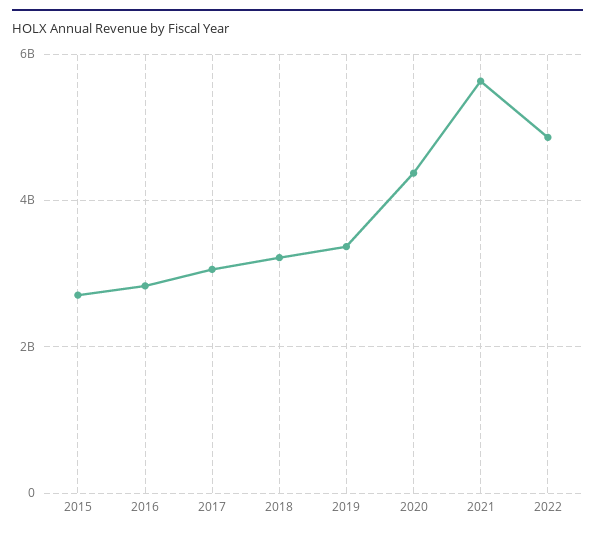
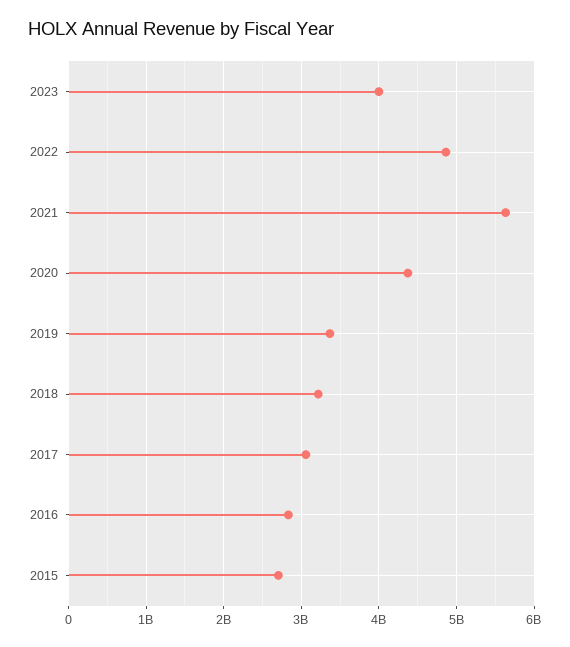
2023: none -> 4000000000

